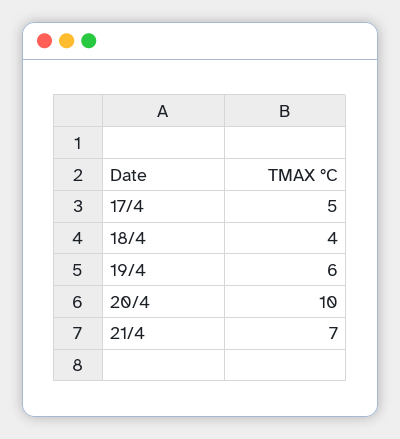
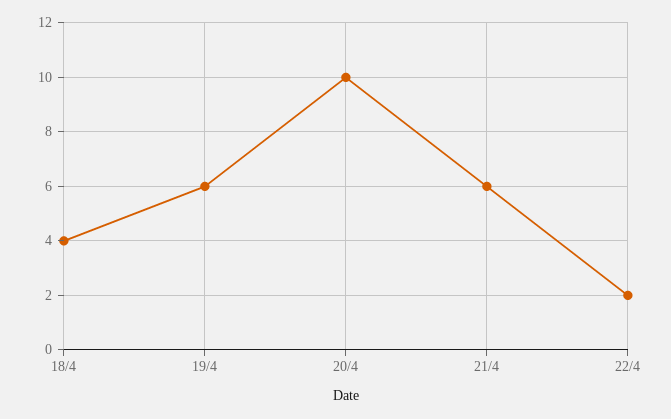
17/4: 5 -> none
21/4: 7 -> 6
22/4: none -> 2

